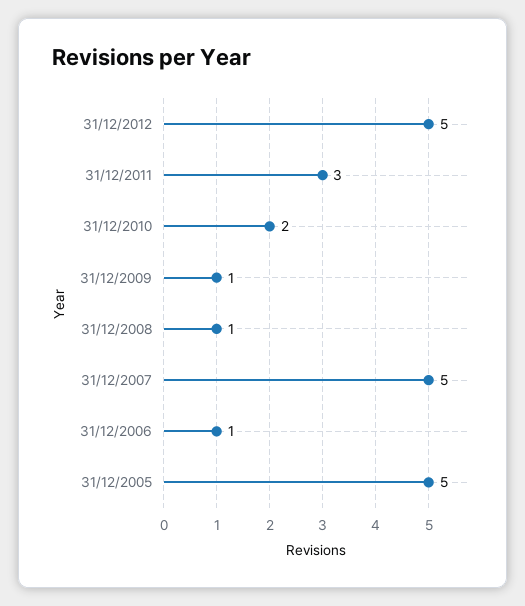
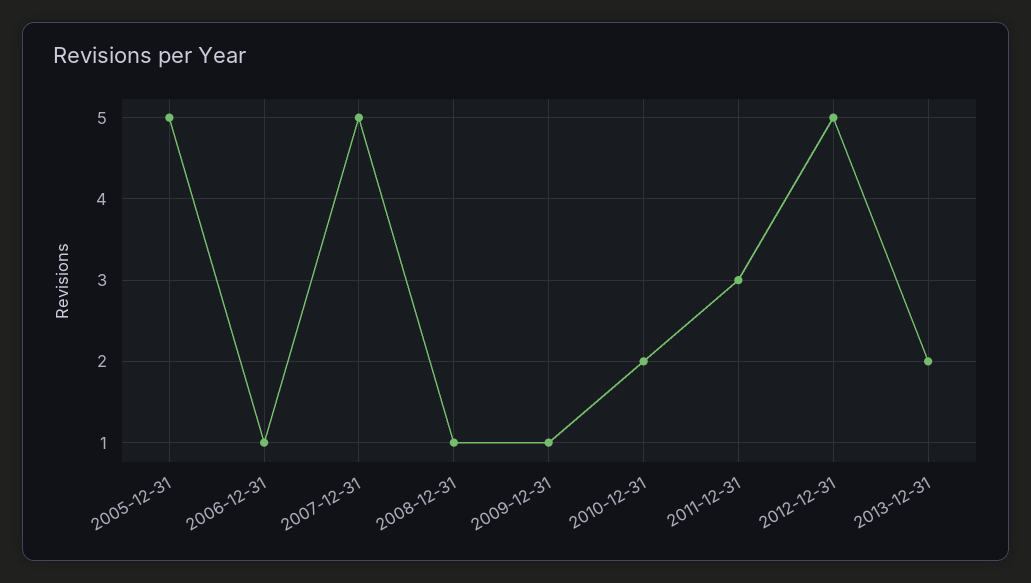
2013-12-31: none -> 2

